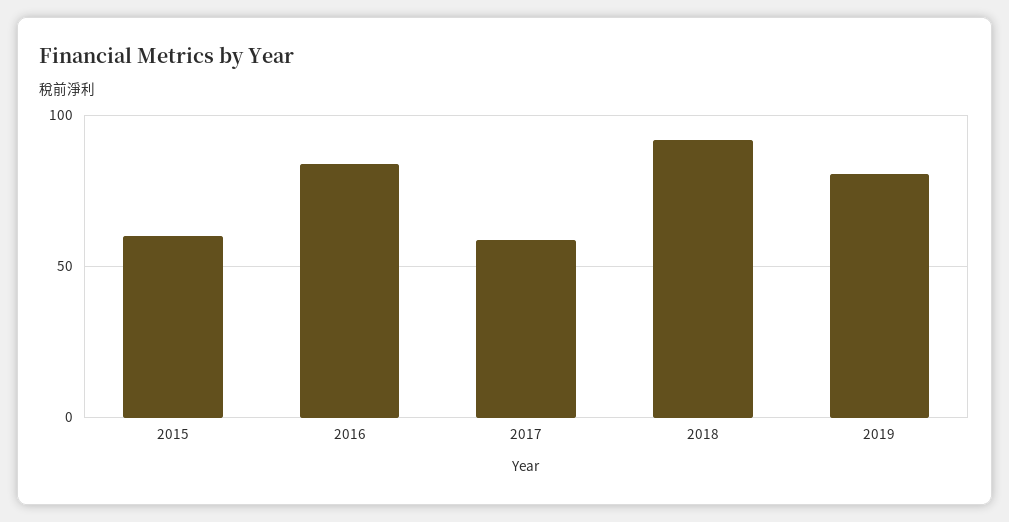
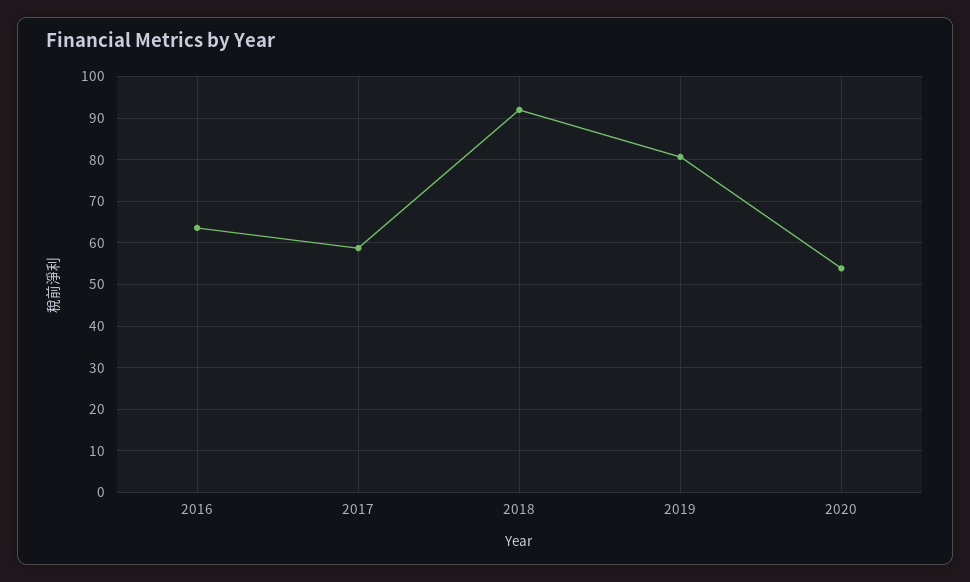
2015: 60 -> none
2016: 85 -> 64
2020: none -> 54

